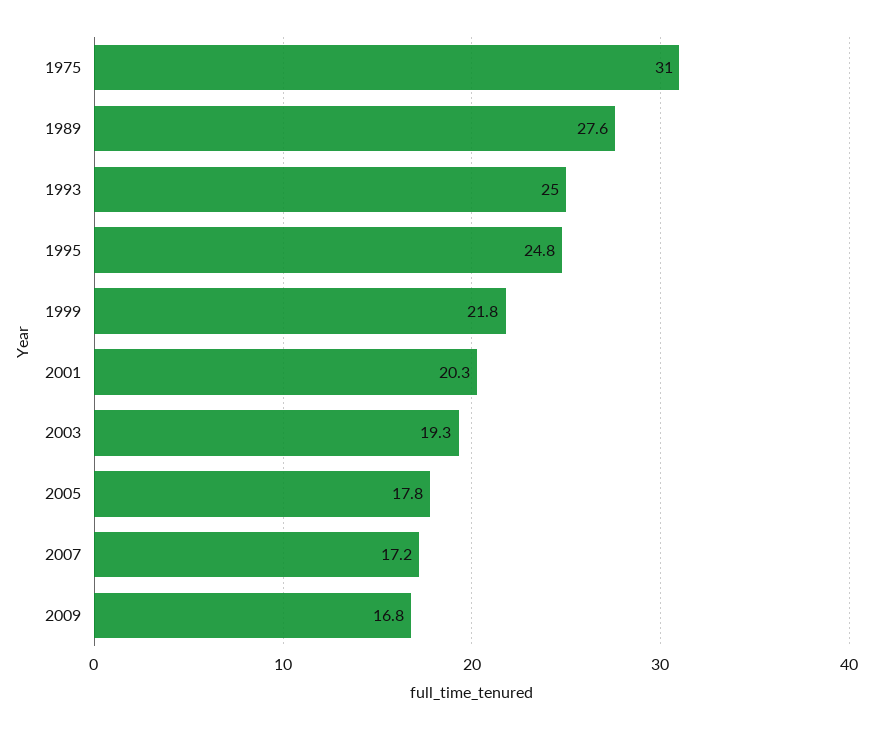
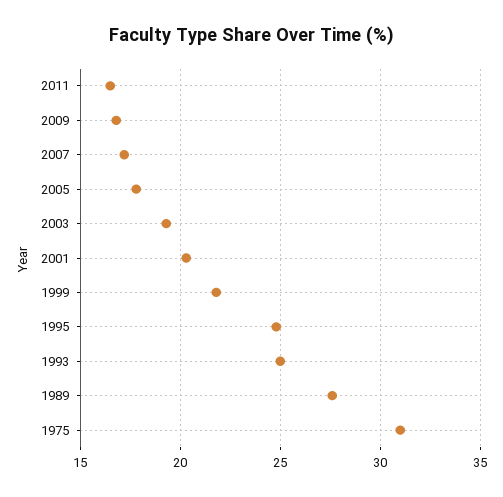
2011: none -> 16.5

